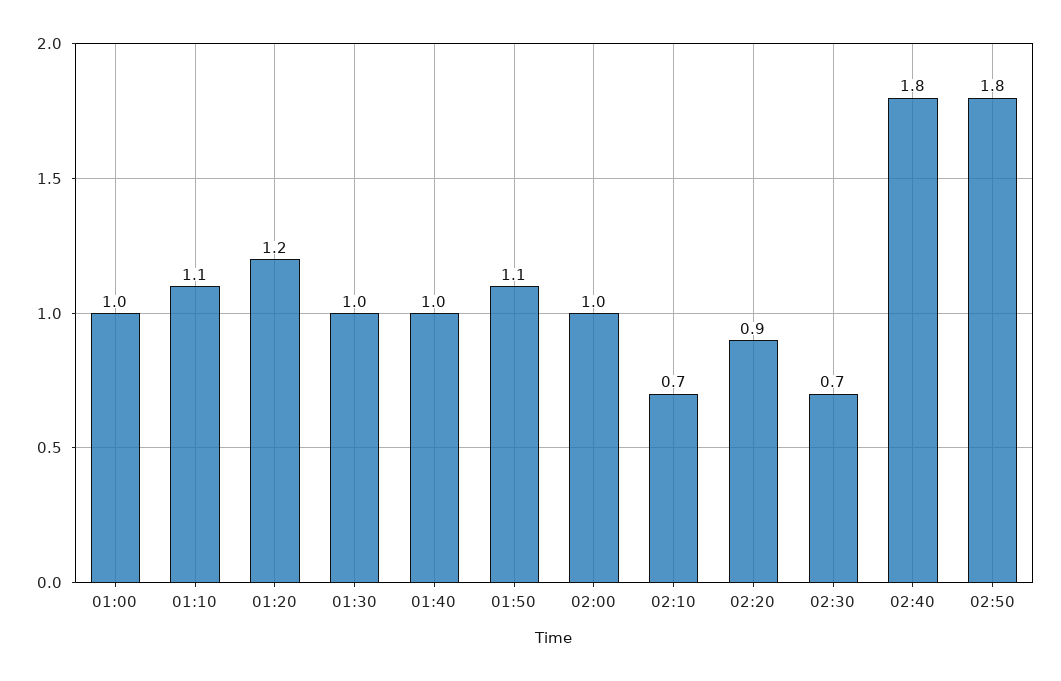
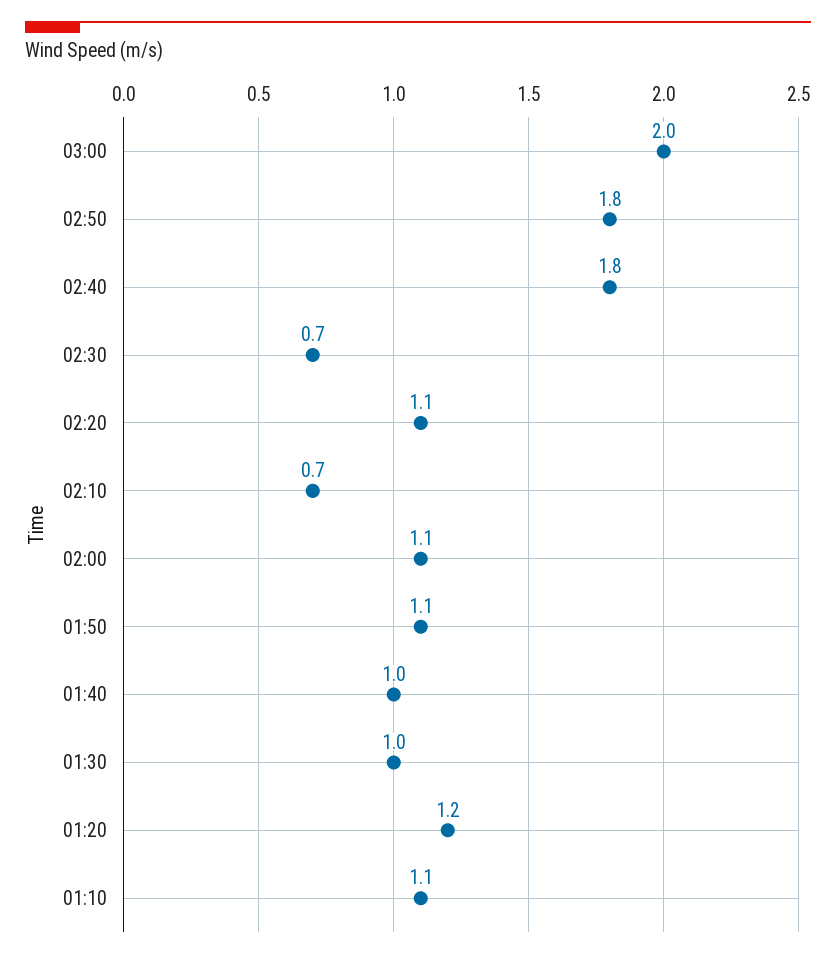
01:00: 1 -> none
02:00: 1 -> 1.1
02:20: 0.9 -> 1.1
03:00: none -> 2

